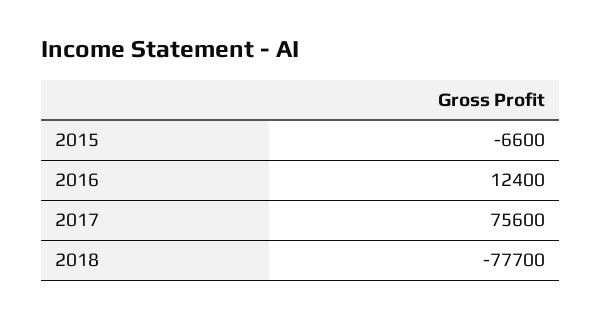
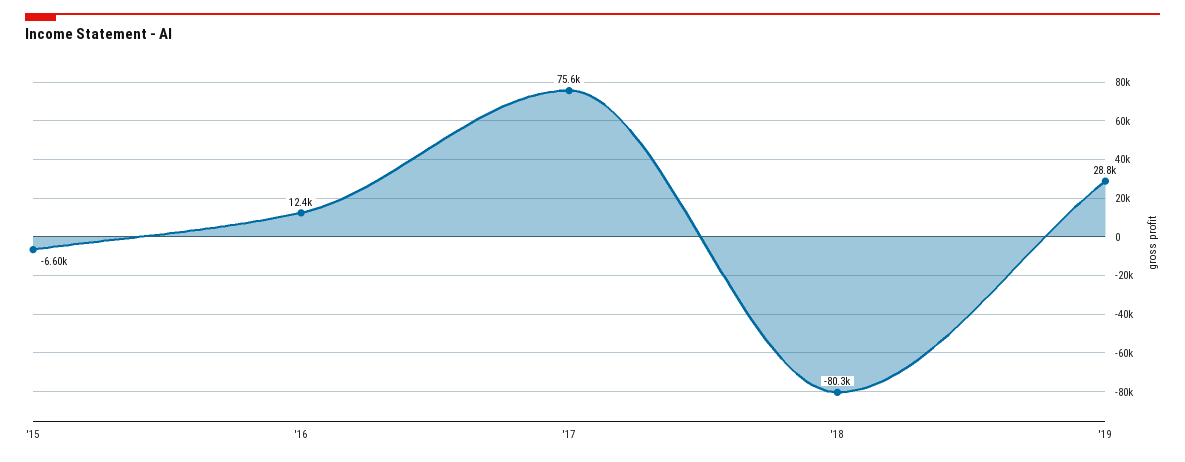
2018: -77700 -> -80300
'19: none -> 28800

